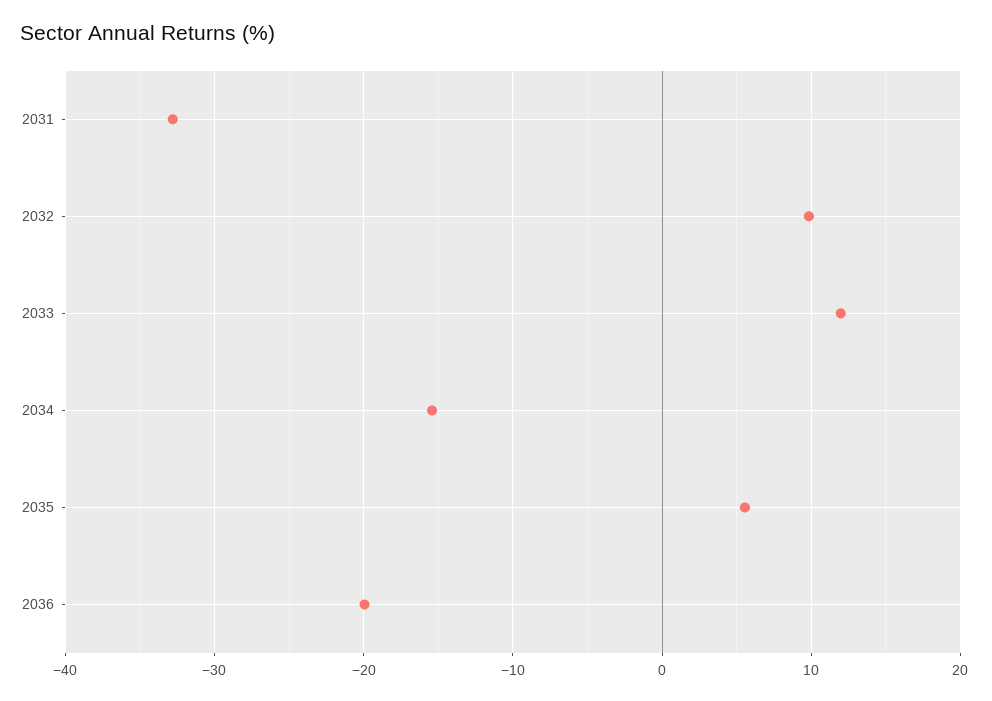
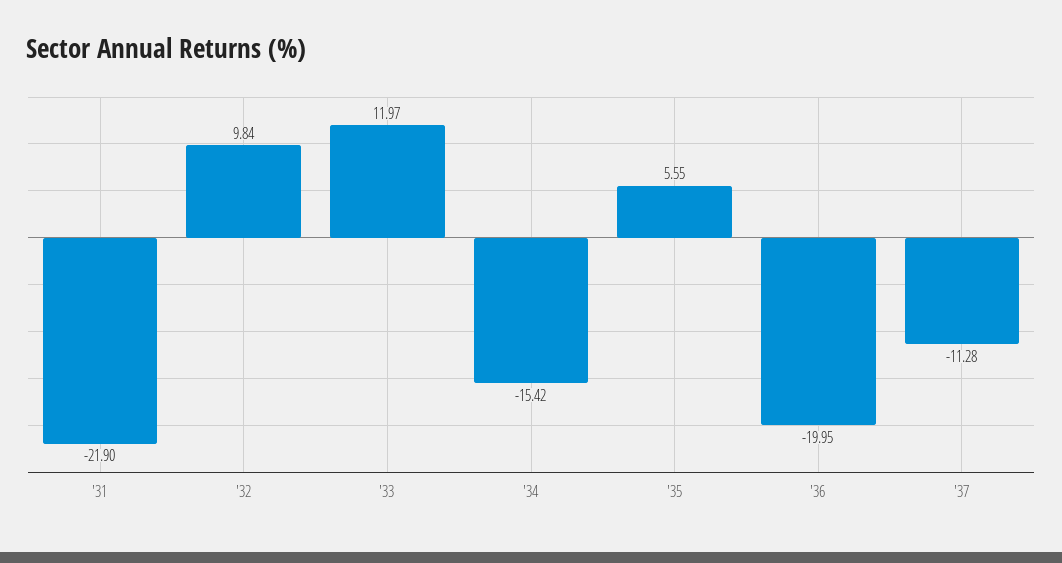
2031: -33 -> -21.9
'37: none -> -11.28

